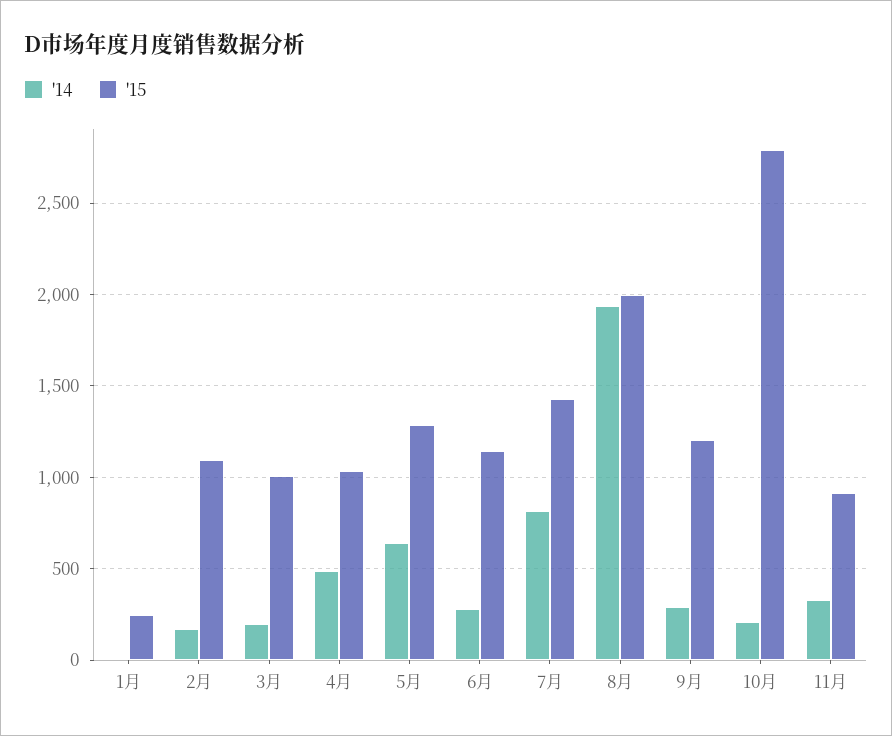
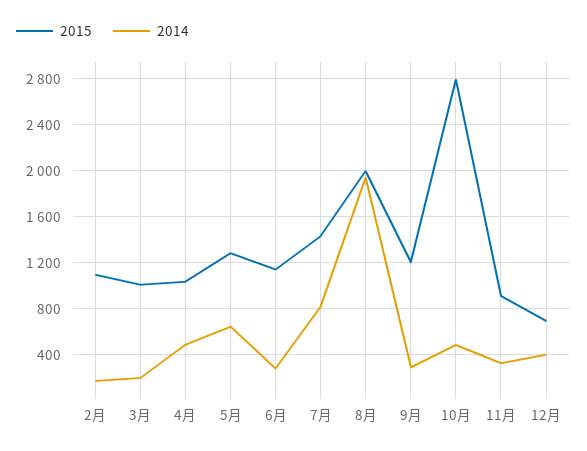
'14, 1月: 0 -> none
'15, 1月: 250 -> none
'14, 10月: 200 -> 500
'15, 12月: none -> 700
'14, 12月: none -> 400

